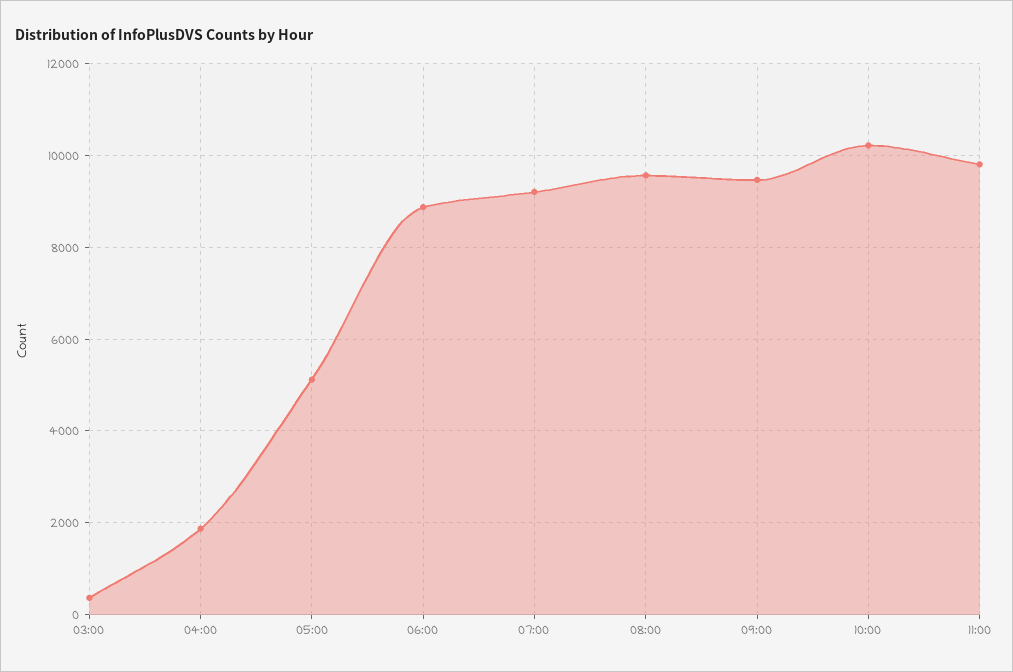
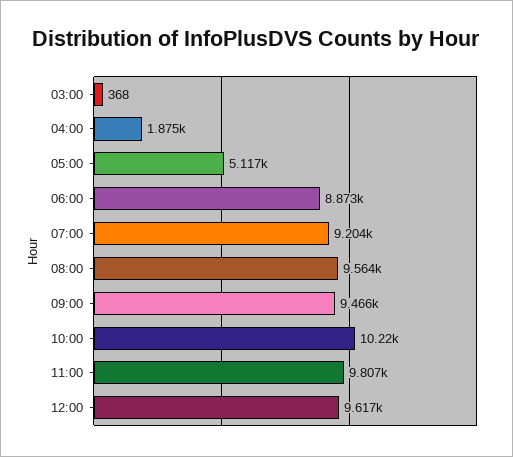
12:00: none -> 9617

